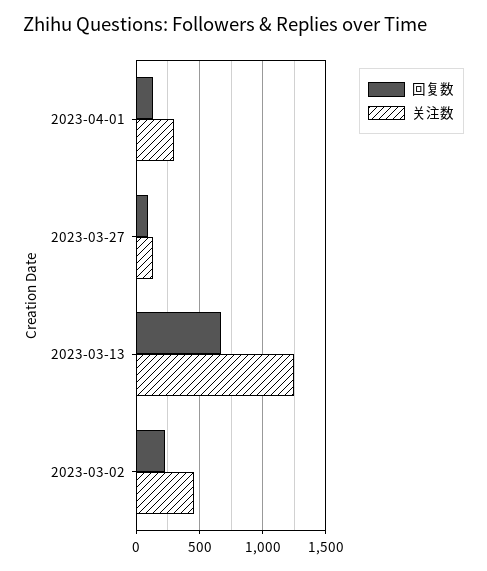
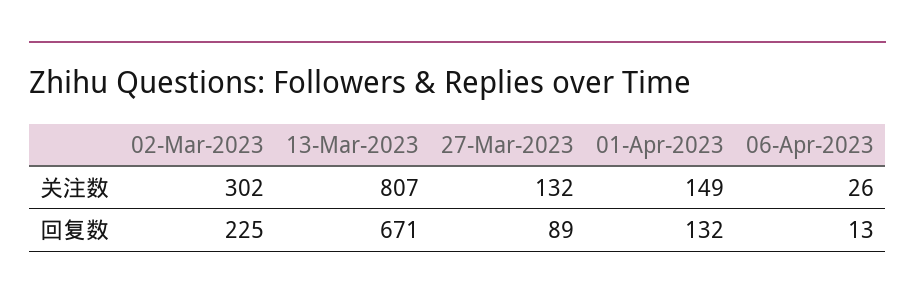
关注数, 2023-04-01: 300 -> 149
关注数, 2023-03-13: 1250 -> 807
关注数, 2023-03-02: 450 -> 302
关注数, 06-Apr-2023: none -> 26
回复数, 06-Apr-2023: none -> 13

